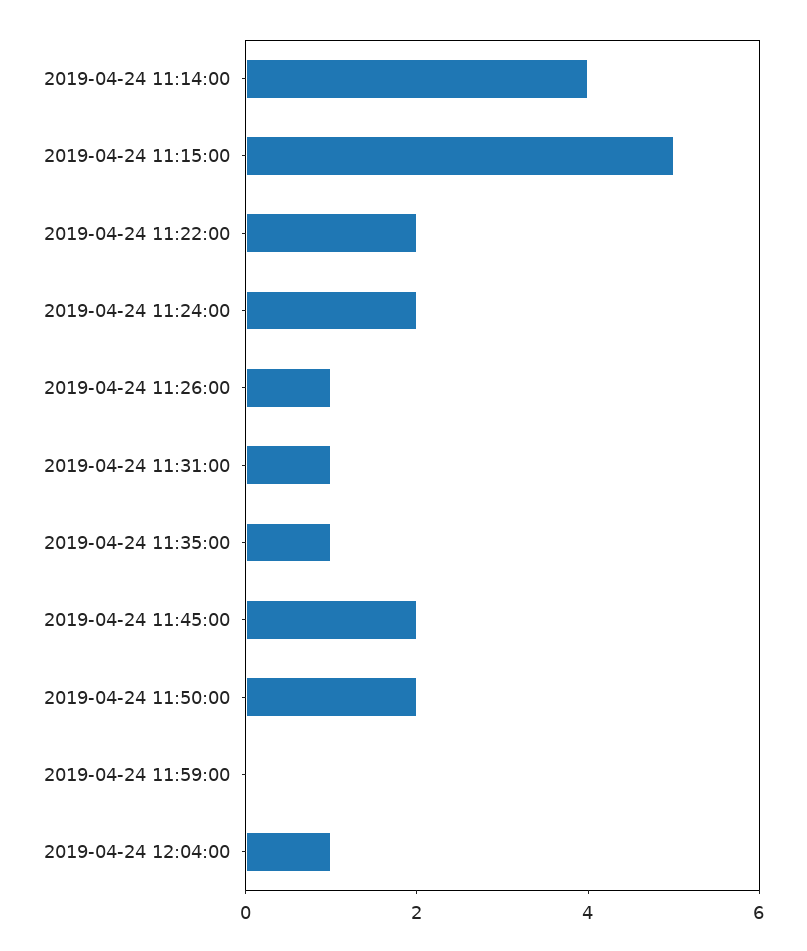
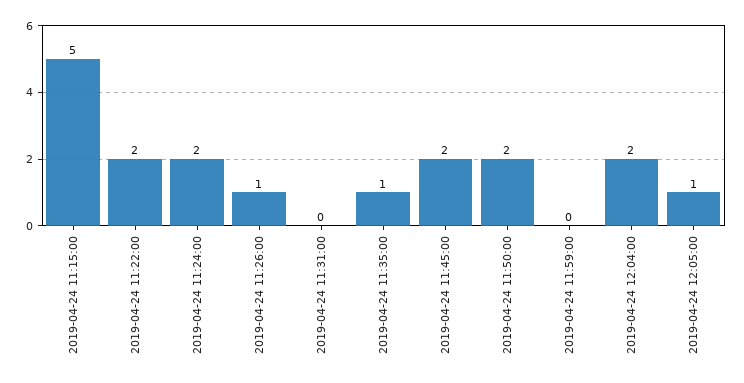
2019-04-24 11:14:00: 4 -> none
2019-04-24 11:31:00: 1 -> 0
2019-04-24 12:04:00: 1 -> 2
2019-04-24 12:05:00: none -> 1

